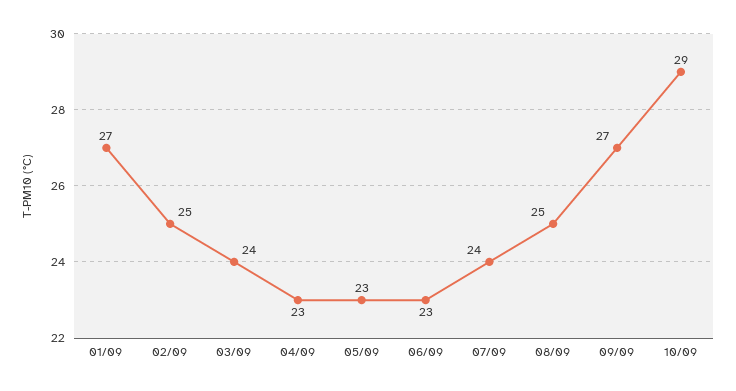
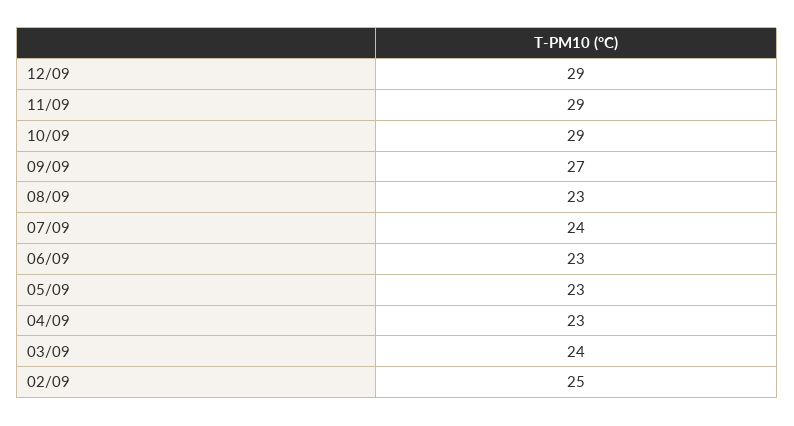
01/09: 27 -> none
08/09: 25 -> 23
12/09: none -> 29
11/09: none -> 29

